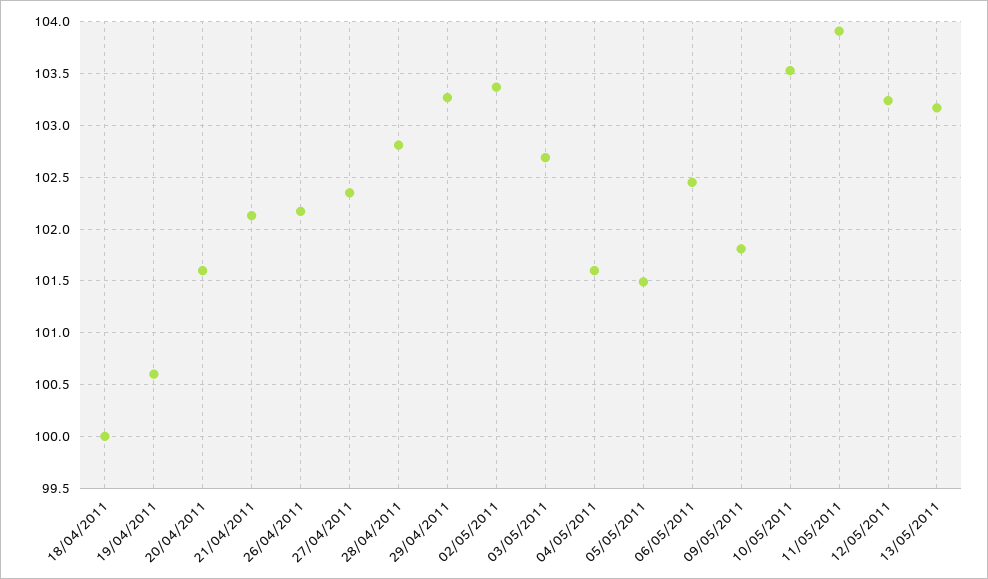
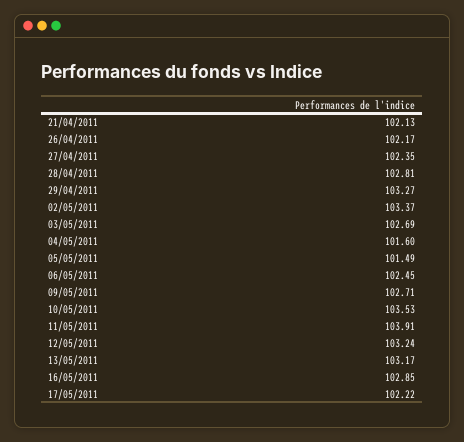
18/04/2011: 100 -> none
19/04/2011: 100.6 -> none
20/04/2011: 101.6 -> none
09/05/2011: 101.8 -> 102.71
16/05/2011: none -> 102.85
17/05/2011: none -> 102.22

